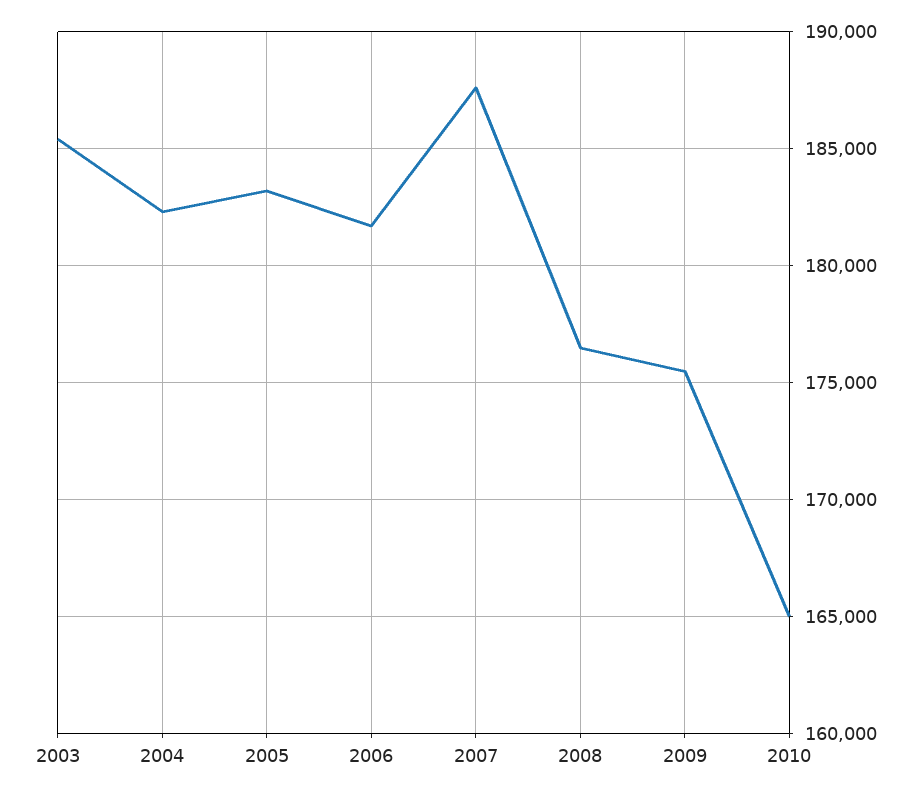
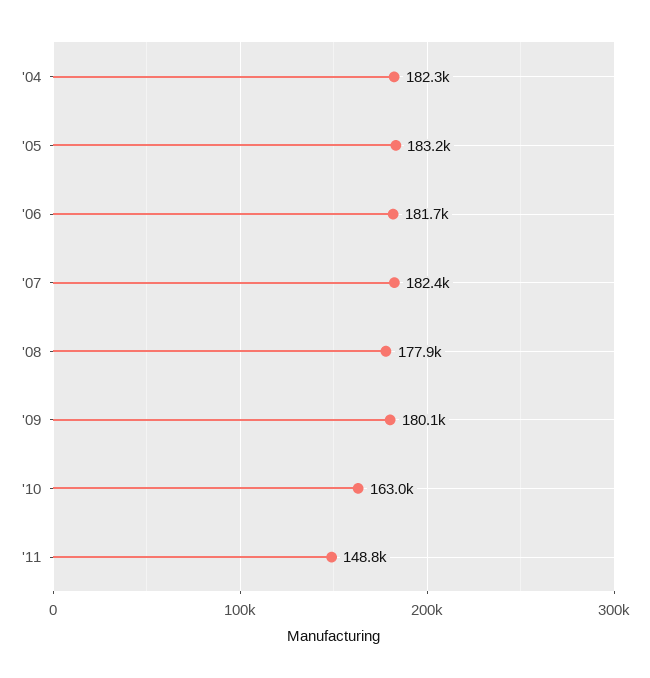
2003: 185500 -> none
2007: 187500 -> 182400
2008: 176500 -> 177900
2009: 175500 -> 180100
2010: 165000 -> 163000
'11: none -> 148800

